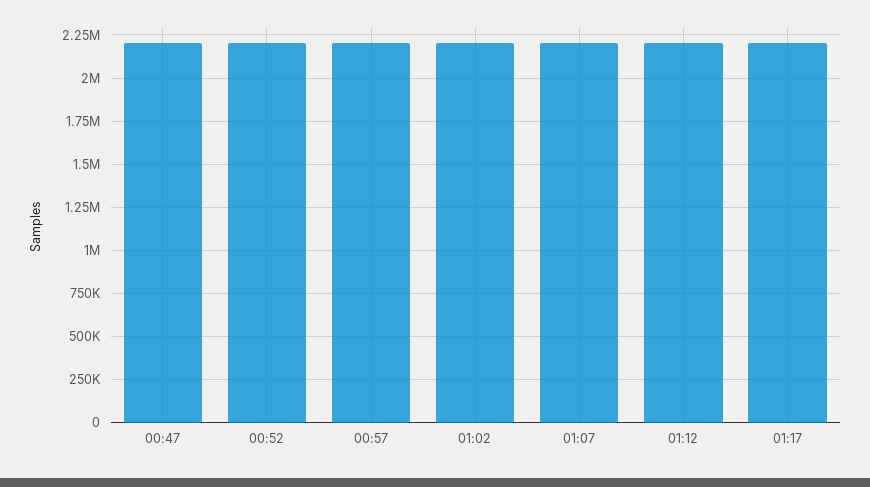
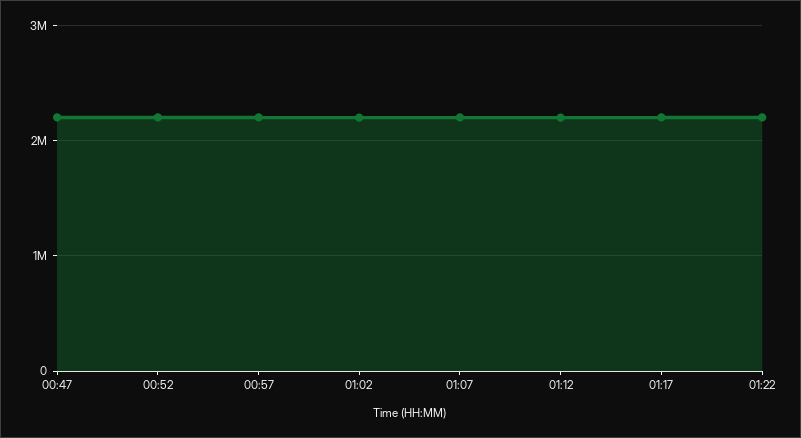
01:22: none -> 2200000

